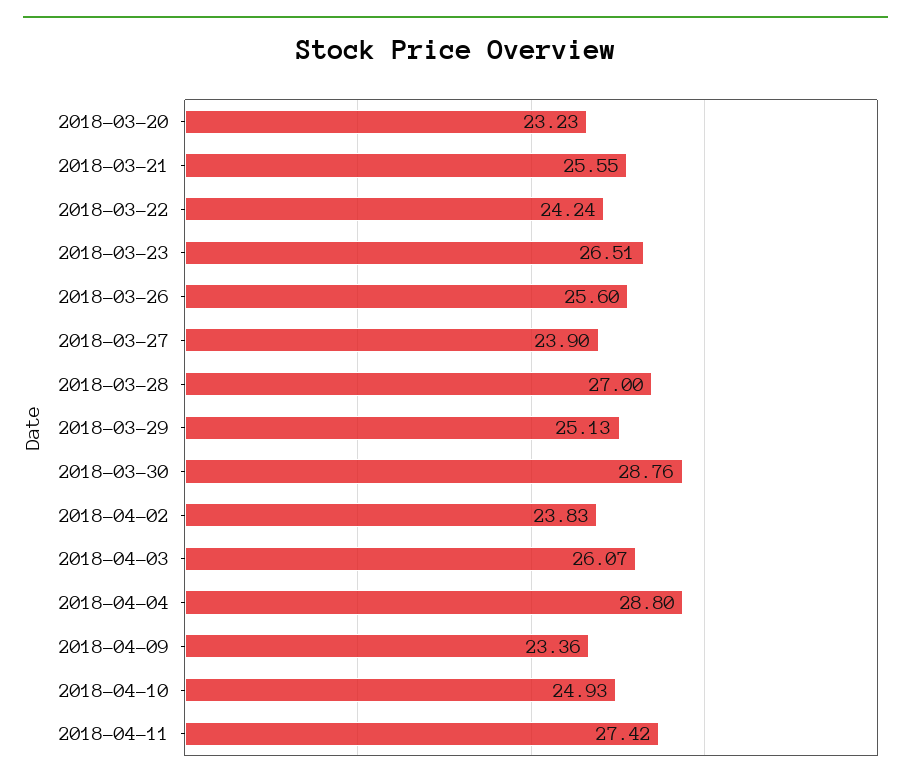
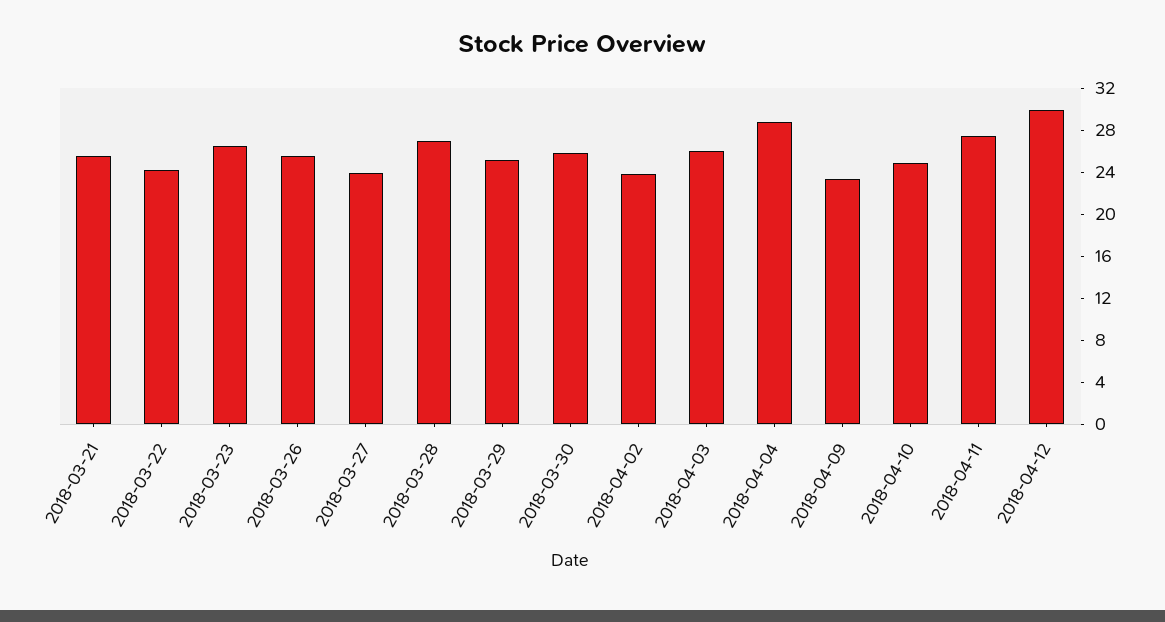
2018-03-20: 23.23 -> none
2018-03-30: 28.76 -> 26
2018-04-12: none -> 30

